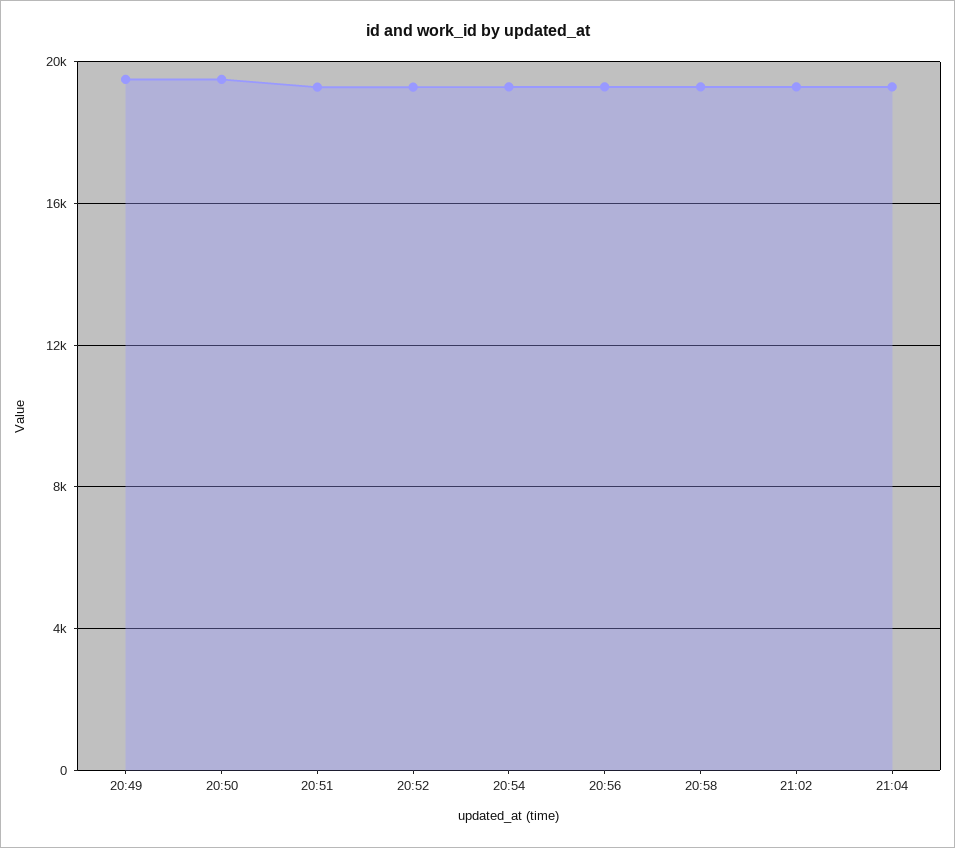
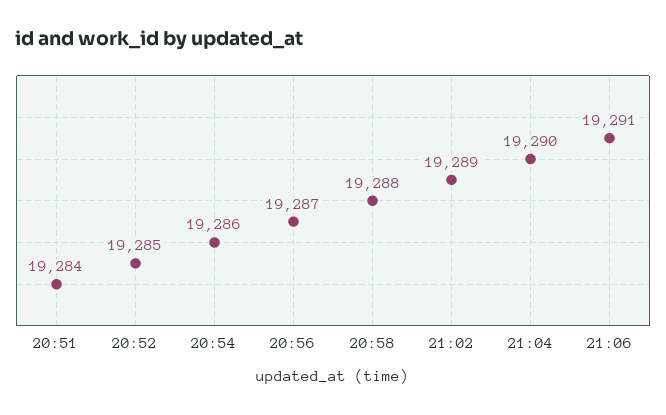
20:49: 19500 -> none
20:50: 19500 -> none
21:06: none -> 19291

